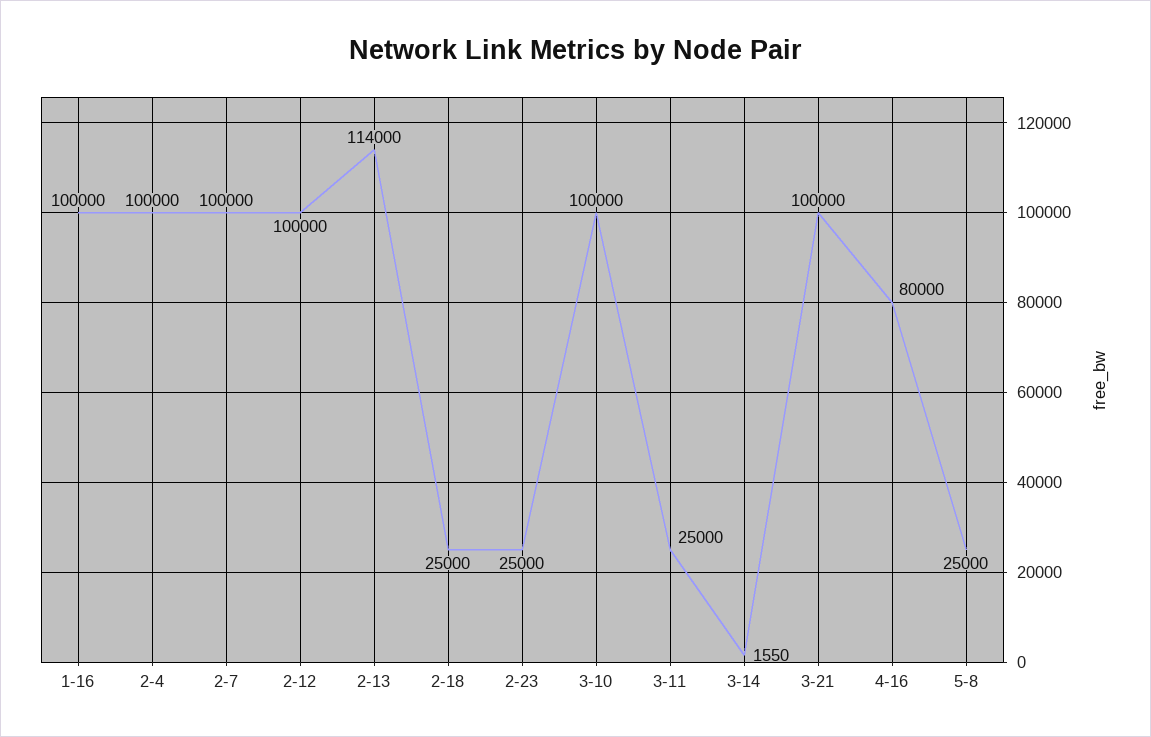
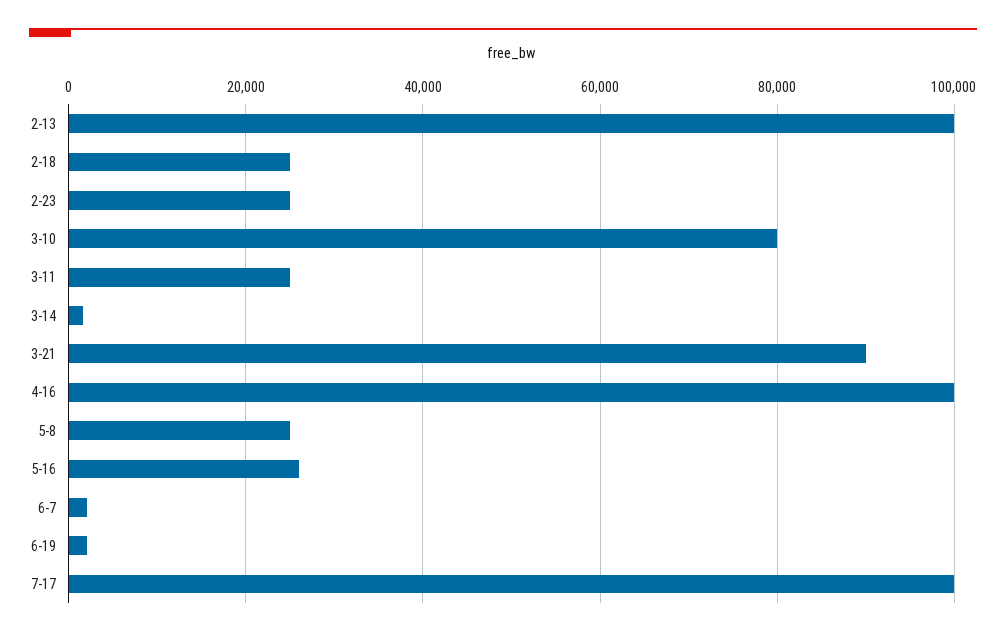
1-16: 100000 -> none
2-4: 100000 -> none
2-7: 100000 -> none
2-12: 100000 -> none
2-13: 114000 -> 100000
3-10: 100000 -> 80000
3-21: 100000 -> 90000
4-16: 80000 -> 100000
5-16: none -> 26000
6-7: none -> 2000
6-19: none -> 2000
7-17: none -> 100000

